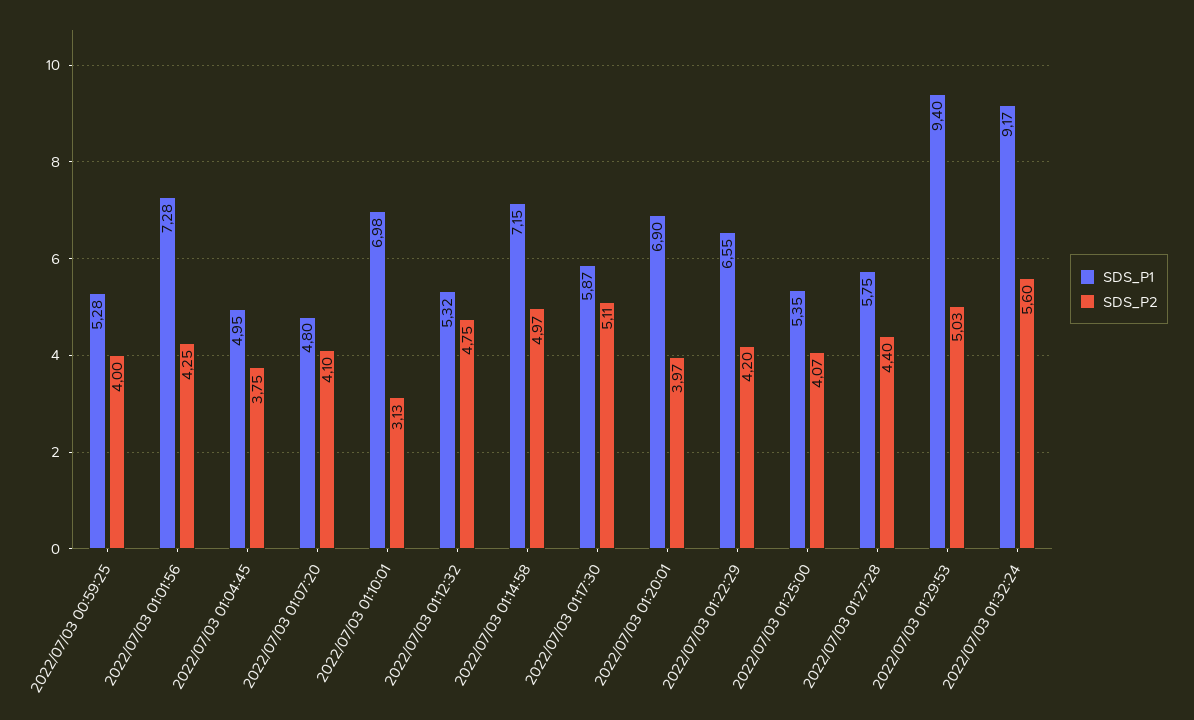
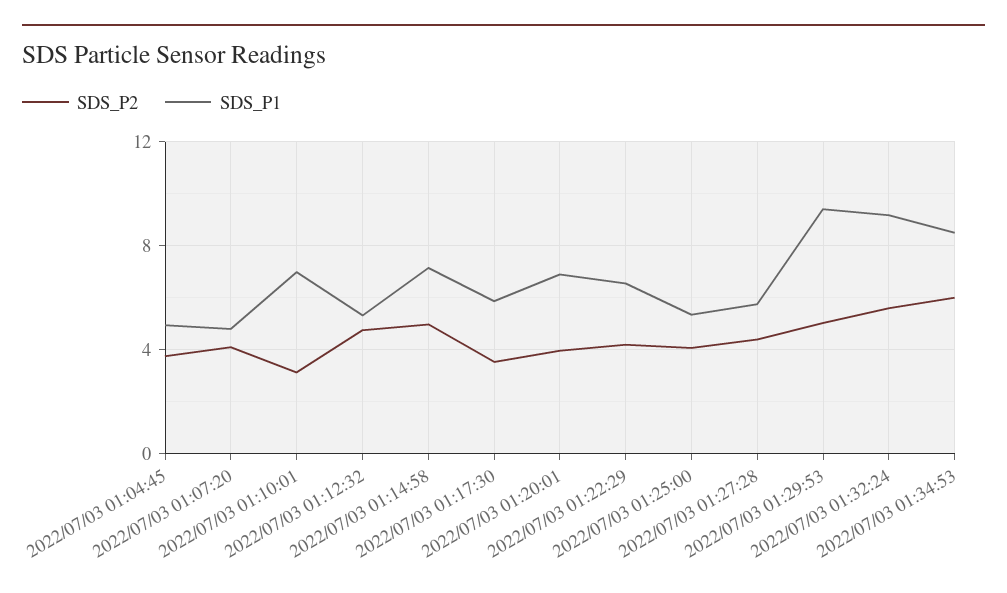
SDS_P1, 2022/07/03 00:59:25: 5.28 -> none
SDS_P2, 2022/07/03 00:59:25: 4 -> none
SDS_P1, 2022/07/03 01:01:56: 7.28 -> none
SDS_P2, 2022/07/03 01:01:56: 4.25 -> none
SDS_P2, 2022/07/03 01:17:30: 5.11 -> 3.5
SDS_P2, 2022/07/03 01:34:53: none -> 6
SDS_P1, 2022/07/03 01:34:53: none -> 8.5

